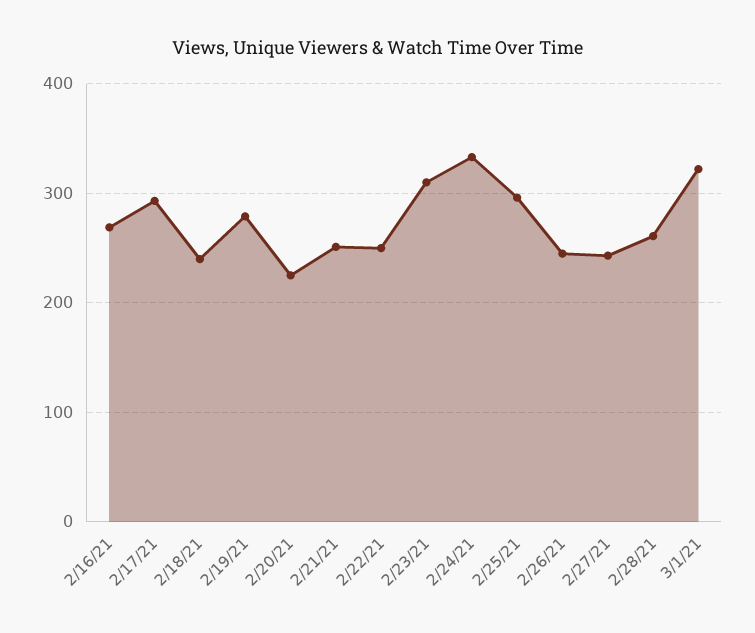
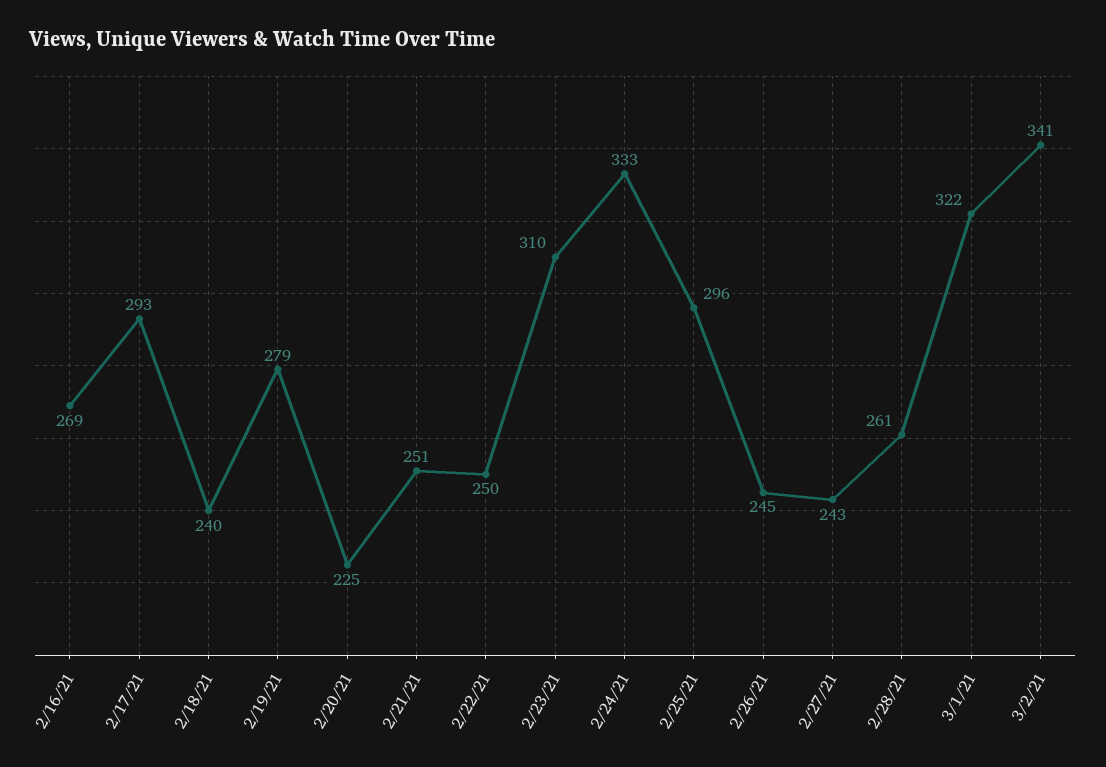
3/2/21: none -> 341

